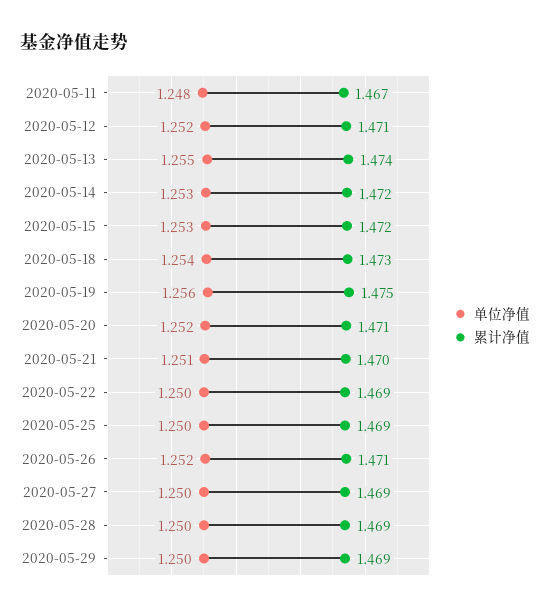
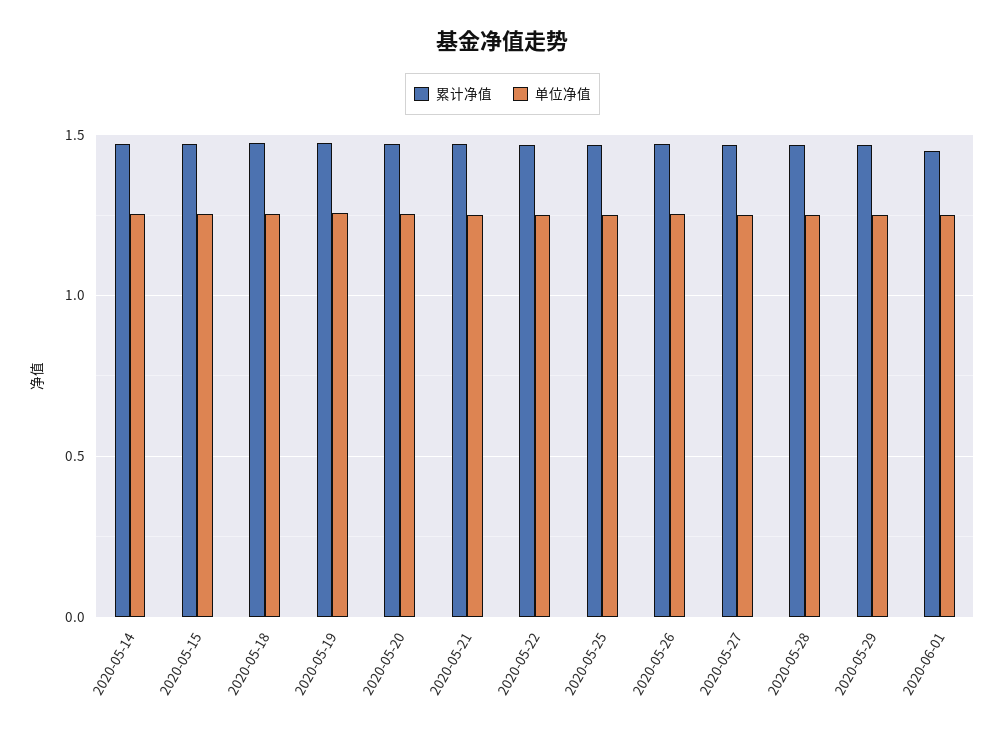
单位净值, 2020-05-11: 1.248 -> none
累计净值, 2020-05-11: 1.467 -> none
单位净值, 2020-05-12: 1.252 -> none
累计净值, 2020-05-12: 1.471 -> none
单位净值, 2020-05-13: 1.255 -> none
累计净值, 2020-05-13: 1.474 -> none
累计净值, 2020-06-01: none -> 1.45
单位净值, 2020-06-01: none -> 1.25

